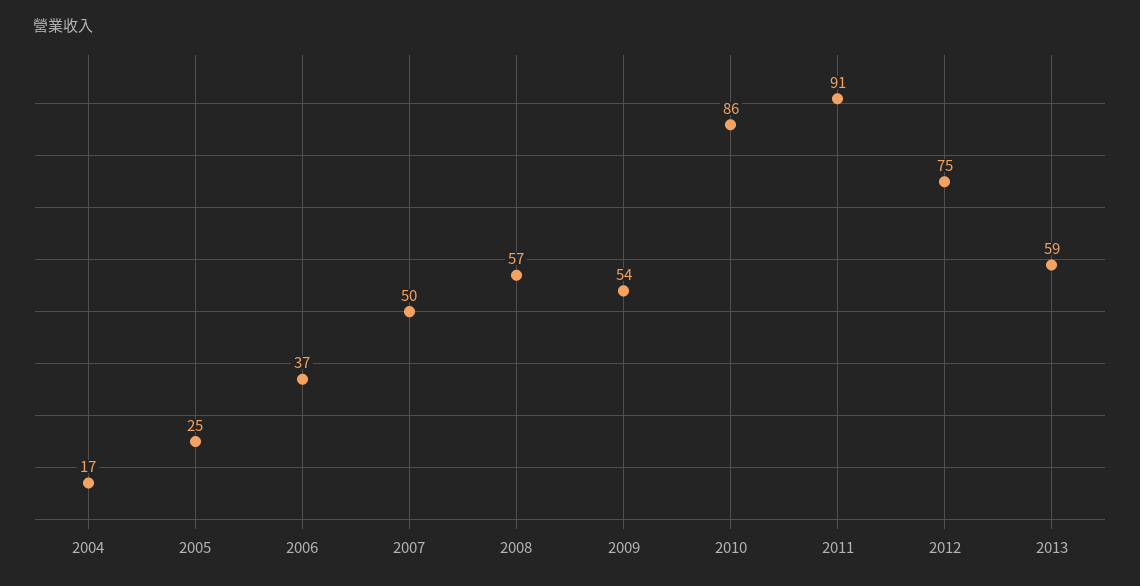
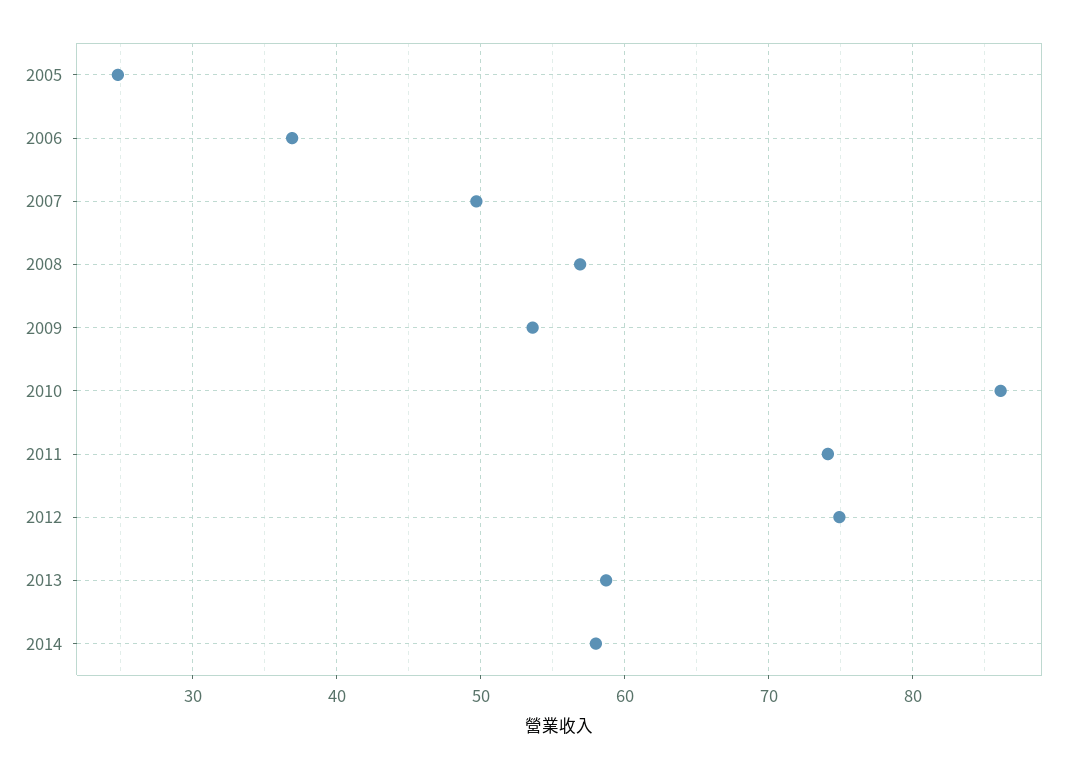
2004: 17 -> none
2011: 91 -> 74
2014: none -> 58

